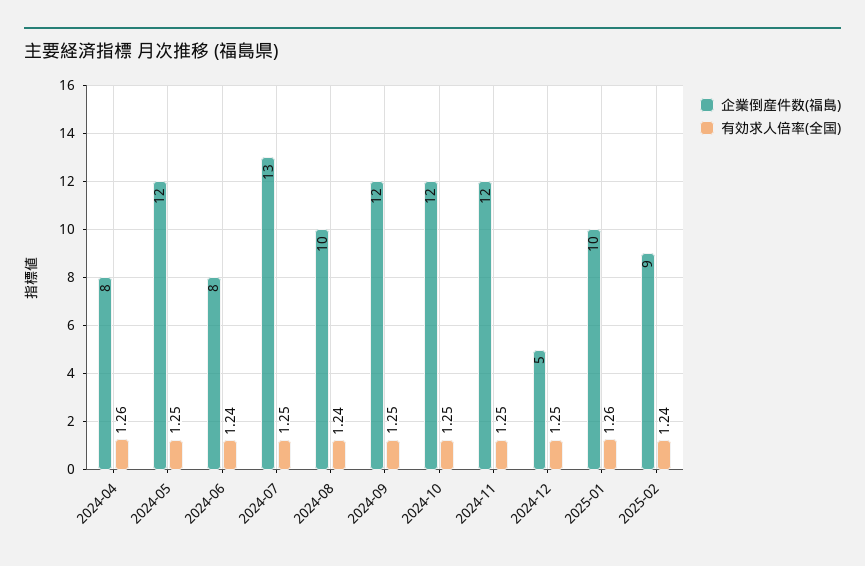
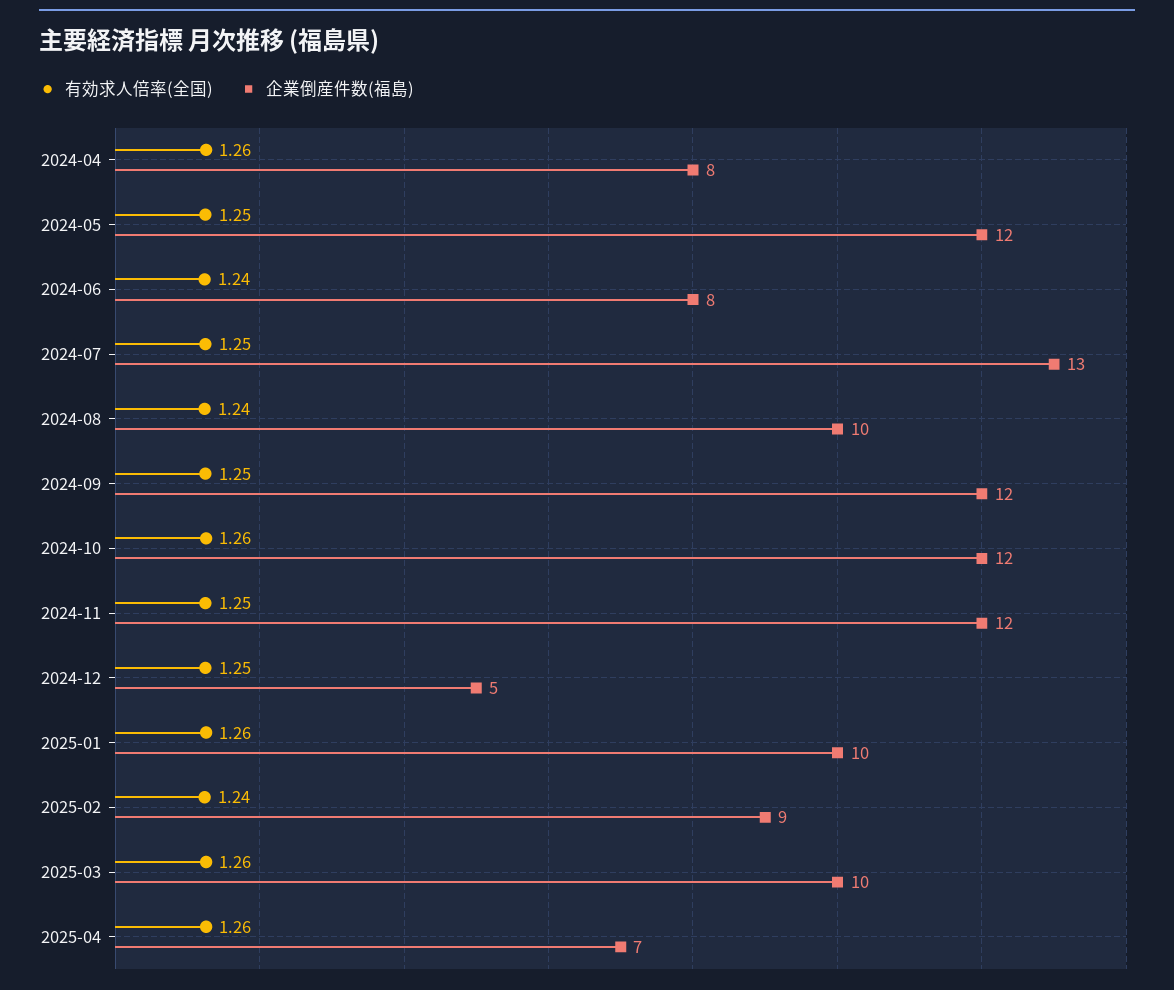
有効求人倍率(全国), 2024-10: 1.25 -> 1.26
有効求人倍率(全国), 2025-03: none -> 1.26
企業倒産件数(福島), 2025-03: none -> 10
有効求人倍率(全国), 2025-04: none -> 1.26
企業倒産件数(福島), 2025-04: none -> 7

